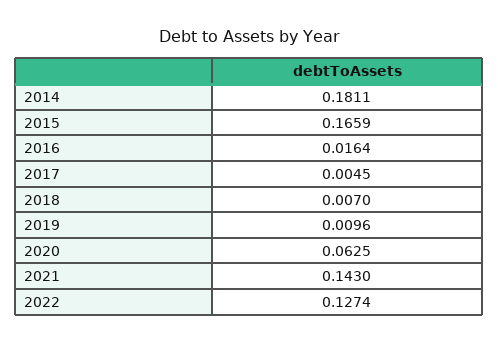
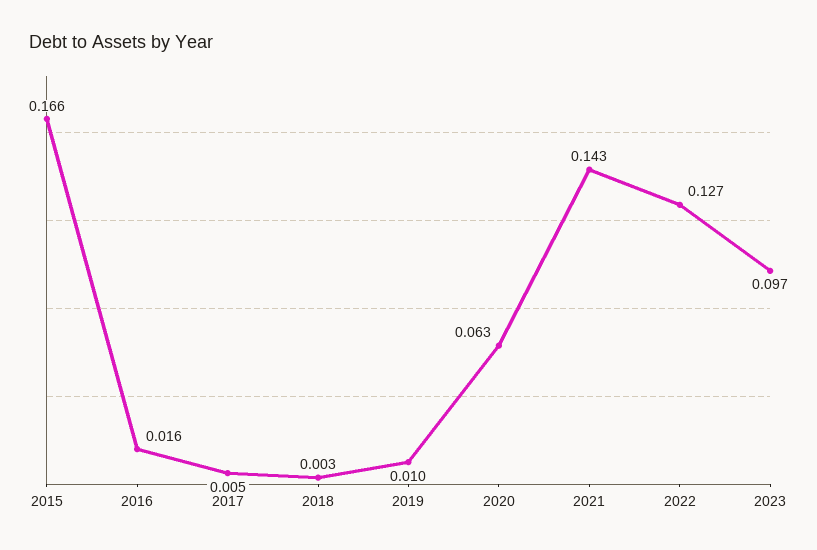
2014: 0.1811 -> none
2018: 0.007 -> 0.003
2023: none -> 0.097

